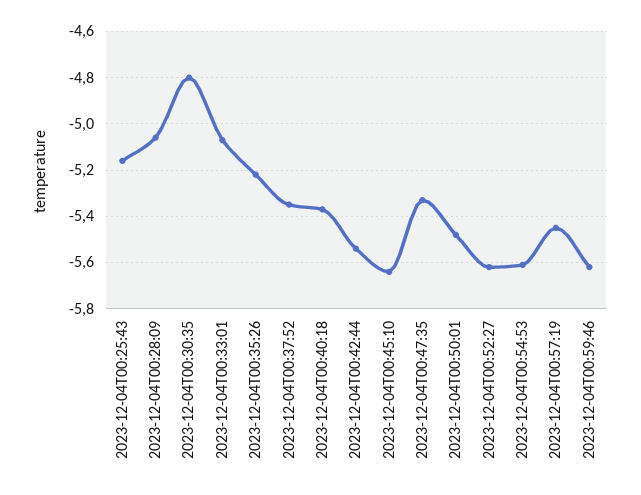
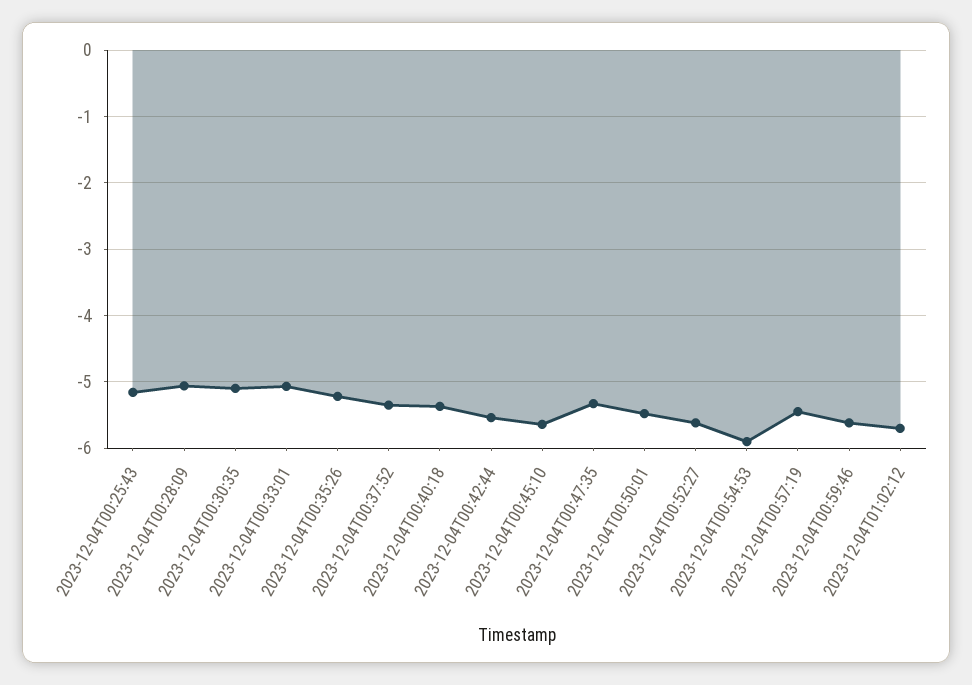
2023-12-04T00:30:35: -4.8 -> -5.1
2023-12-04T00:54:53: -5.6 -> -5.9
2023-12-04T01:02:12: none -> -5.7

